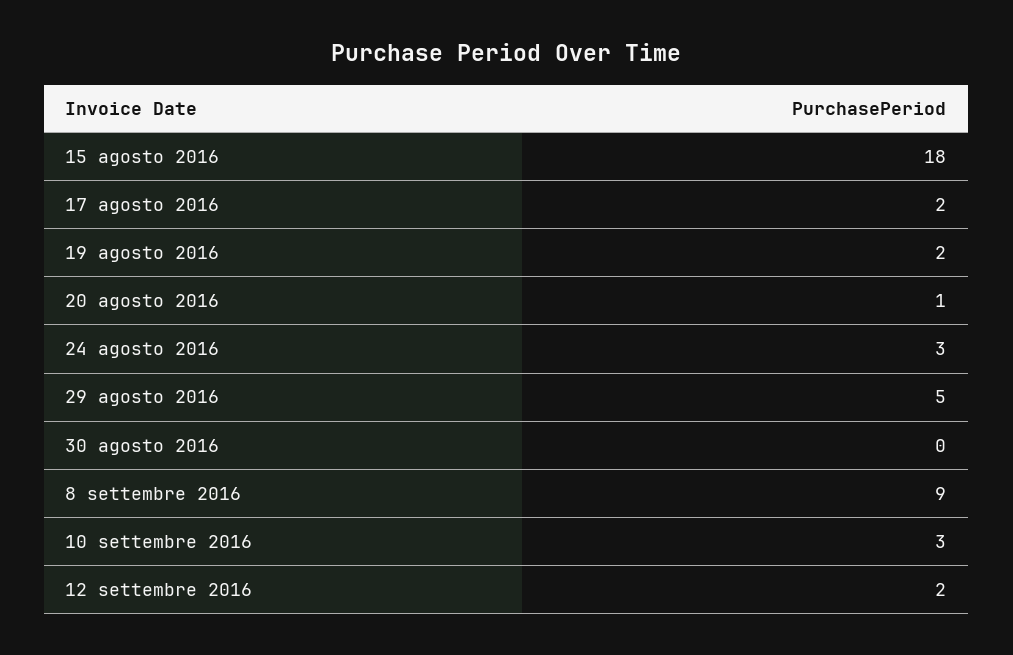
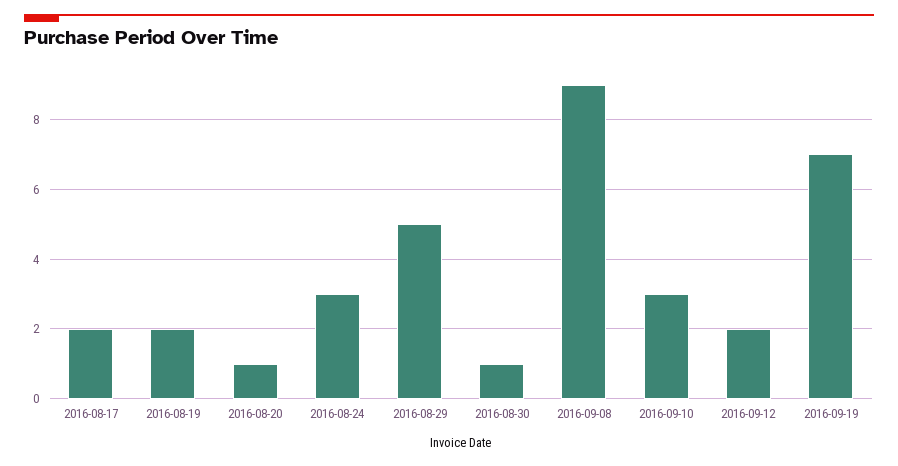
15 agosto 2016: 18 -> none
30 agosto 2016: 0 -> 1
2016-09-19: none -> 7

